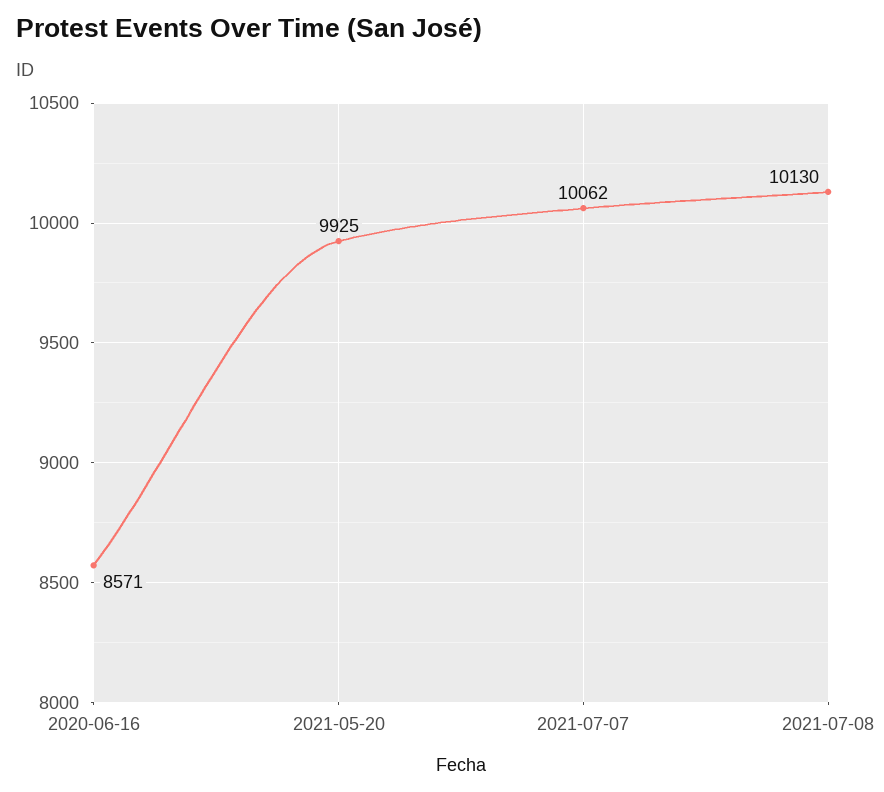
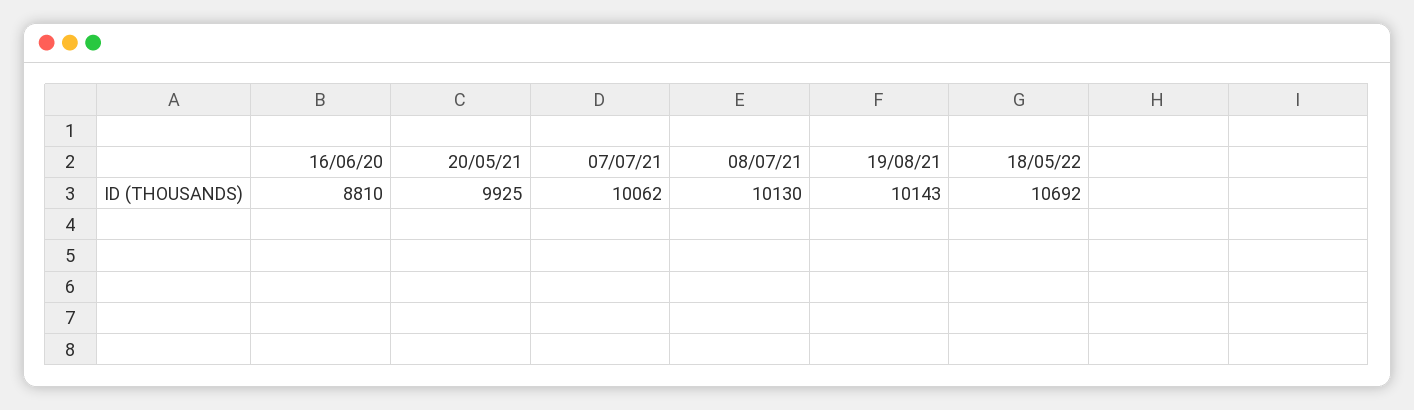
2020-06-16: 8571 -> 8810
19/08/21: none -> 10143
18/05/22: none -> 10692

